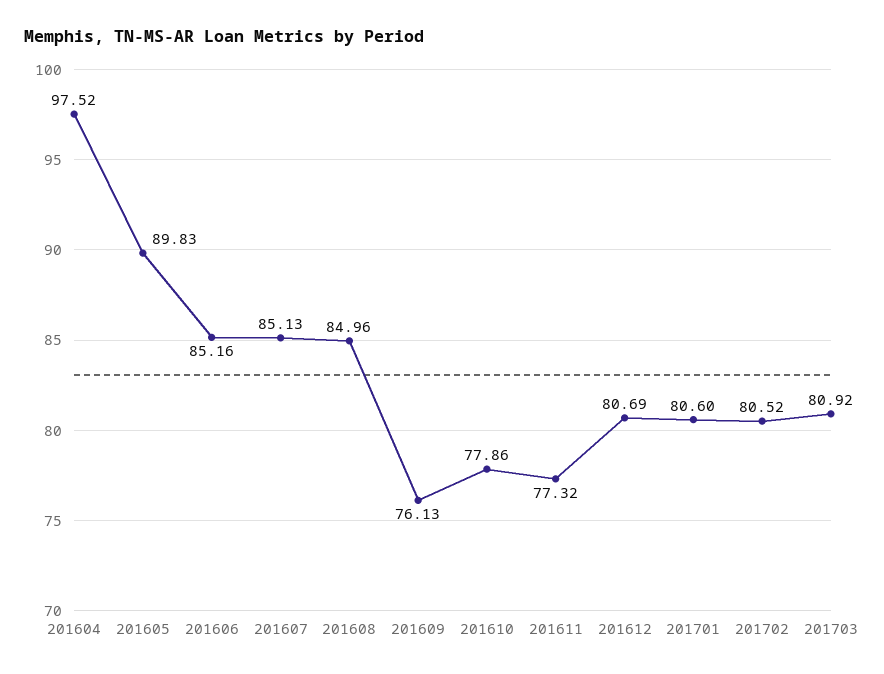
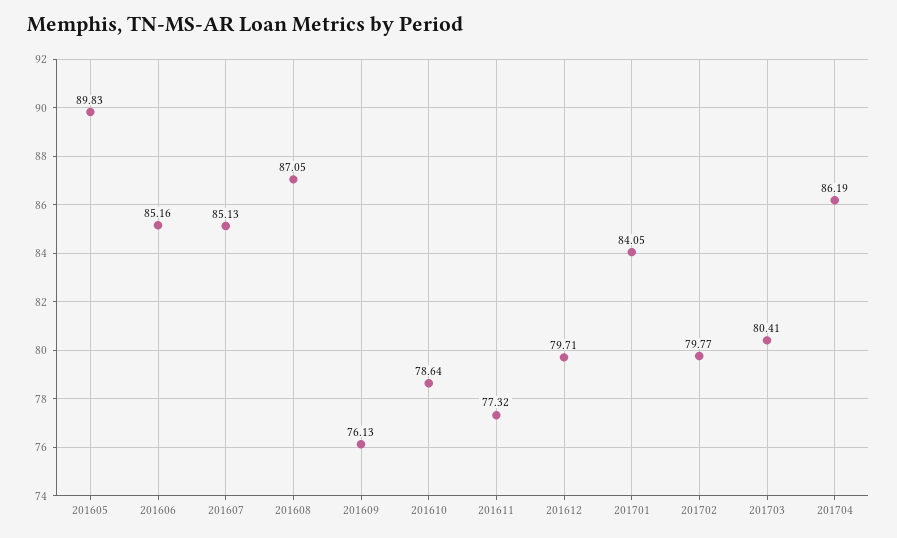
201604: 97.52 -> none
201608: 84.96 -> 87.05
201610: 77.86 -> 78.64
201612: 80.69 -> 79.71
201701: 80.6 -> 84.05
201702: 80.52 -> 79.77
201703: 80.92 -> 80.41
201704: none -> 86.19

